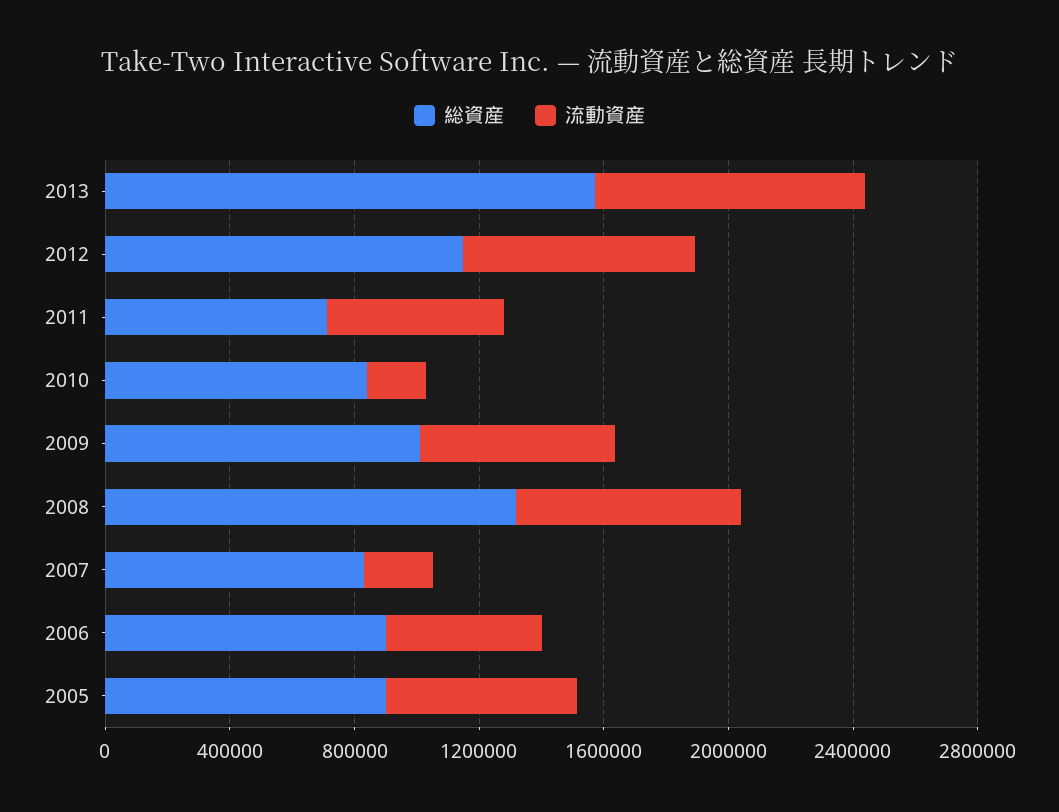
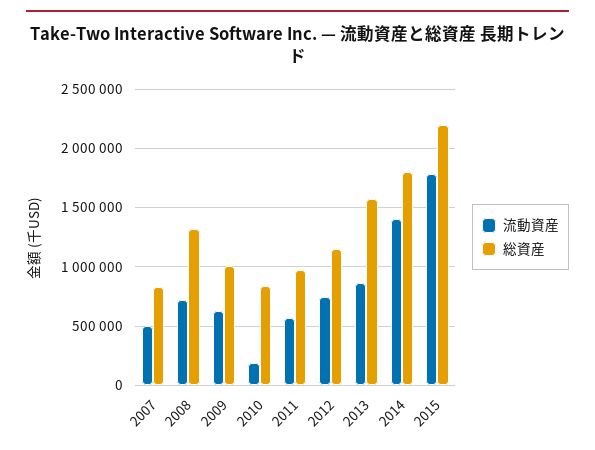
総資産, 2011: 700000 -> 1000000
流動資産, 2007: 200000 -> 500000
総資産, 2006: 900000 -> none
流動資産, 2006: 500000 -> none
総資産, 2005: 900000 -> none
流動資産, 2005: 600000 -> none
流動資産, 2014: none -> 1400000
総資産, 2014: none -> 1800000
流動資産, 2015: none -> 1800000
総資産, 2015: none -> 2200000

